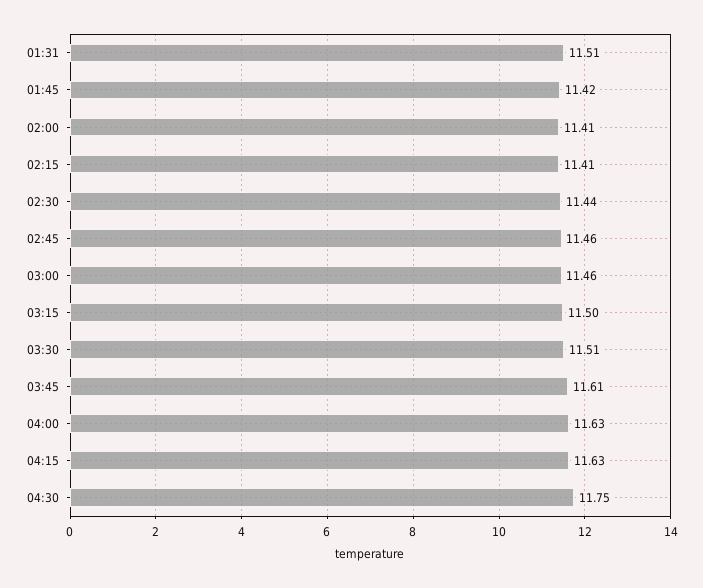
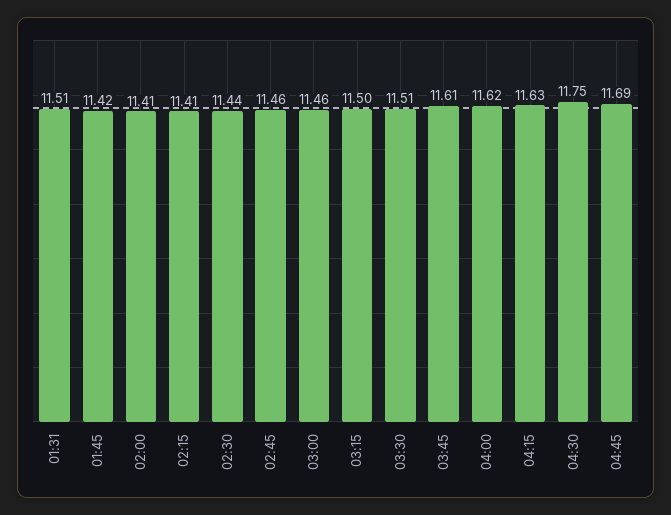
04:00: 11.63 -> 11.62
04:45: none -> 11.69

